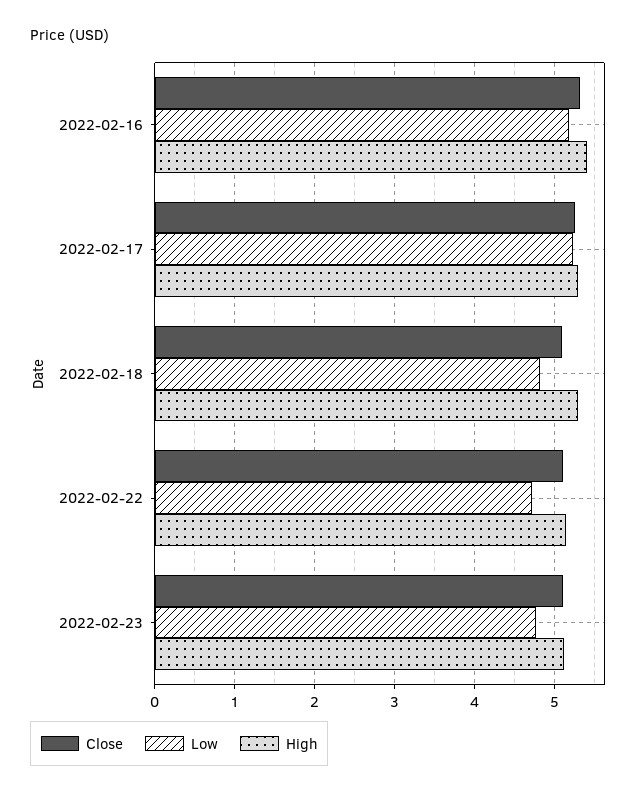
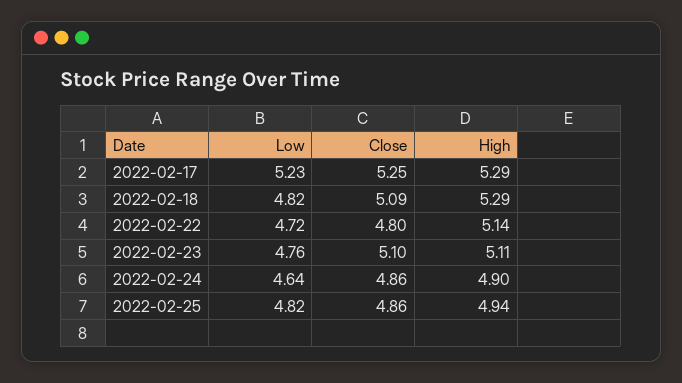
Close, 2022-02-16: 5.3 -> none
Low, 2022-02-16: 5.2 -> none
High, 2022-02-16: 5.4 -> none
Close, 2022-02-22: 5.1 -> 4.8
Low, 2022-02-24: none -> 4.64
Close, 2022-02-24: none -> 4.86
High, 2022-02-24: none -> 4.9
Low, 2022-02-25: none -> 4.82
Close, 2022-02-25: none -> 4.86
High, 2022-02-25: none -> 4.94

